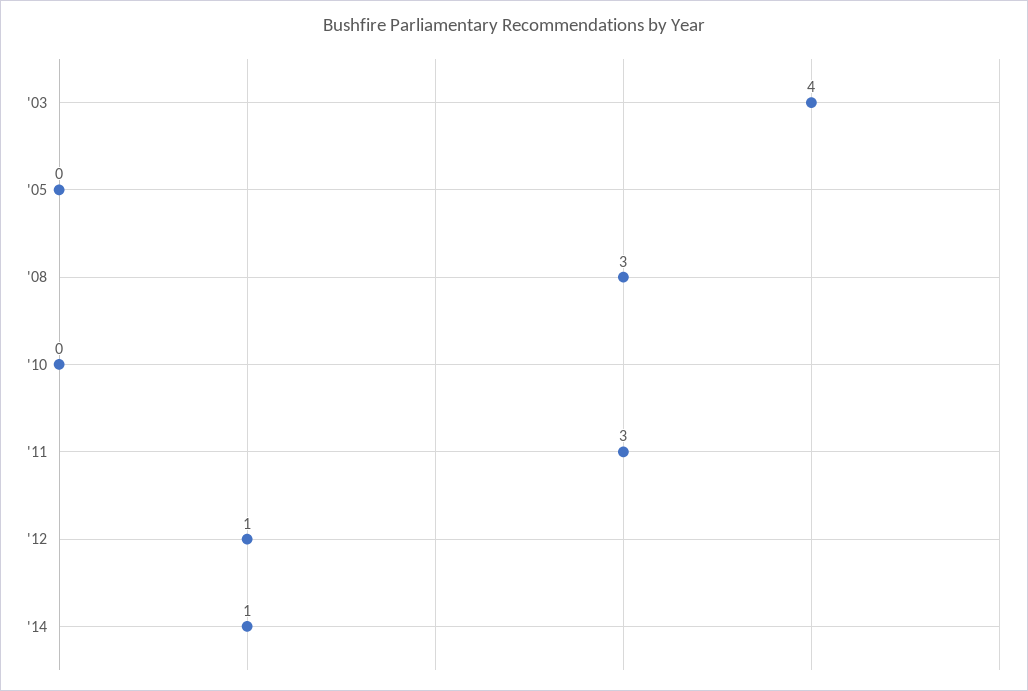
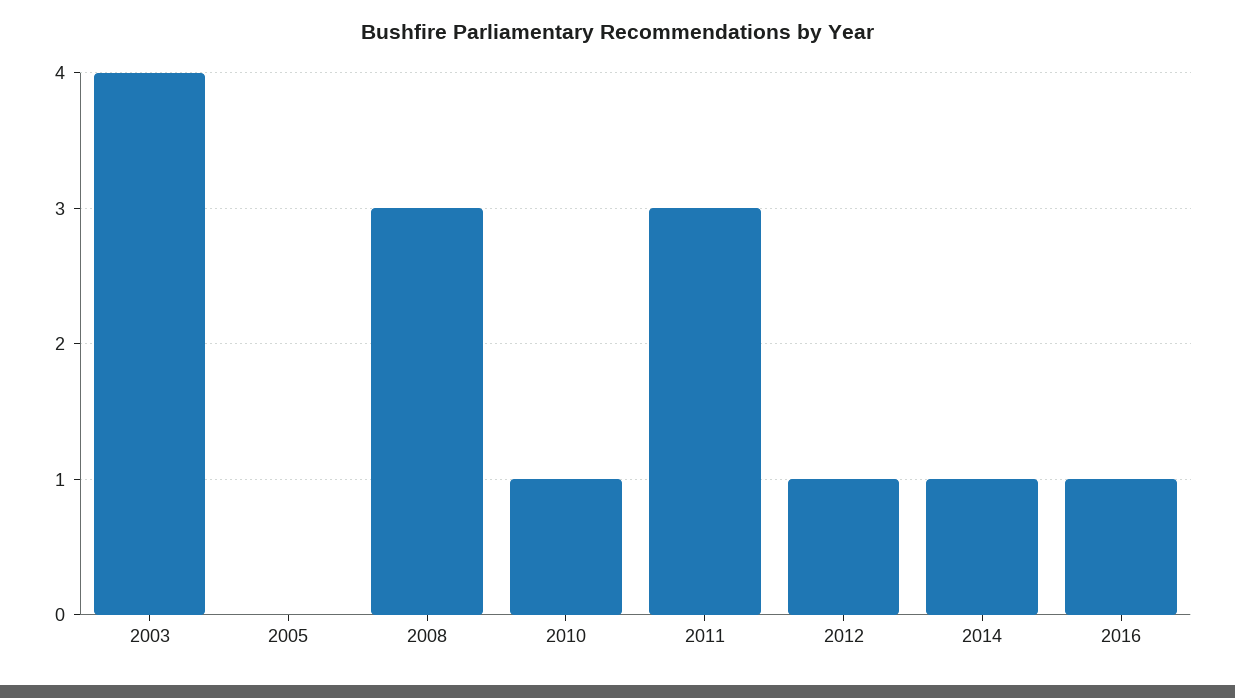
'10: 0 -> 1
2016: none -> 1

